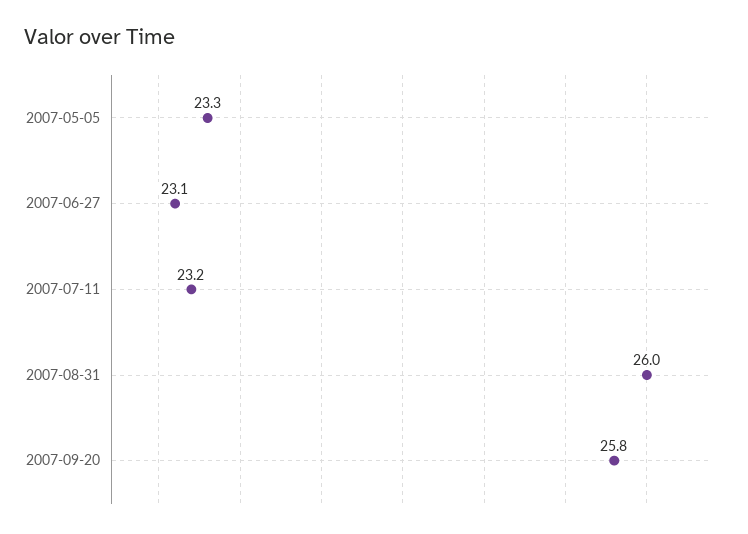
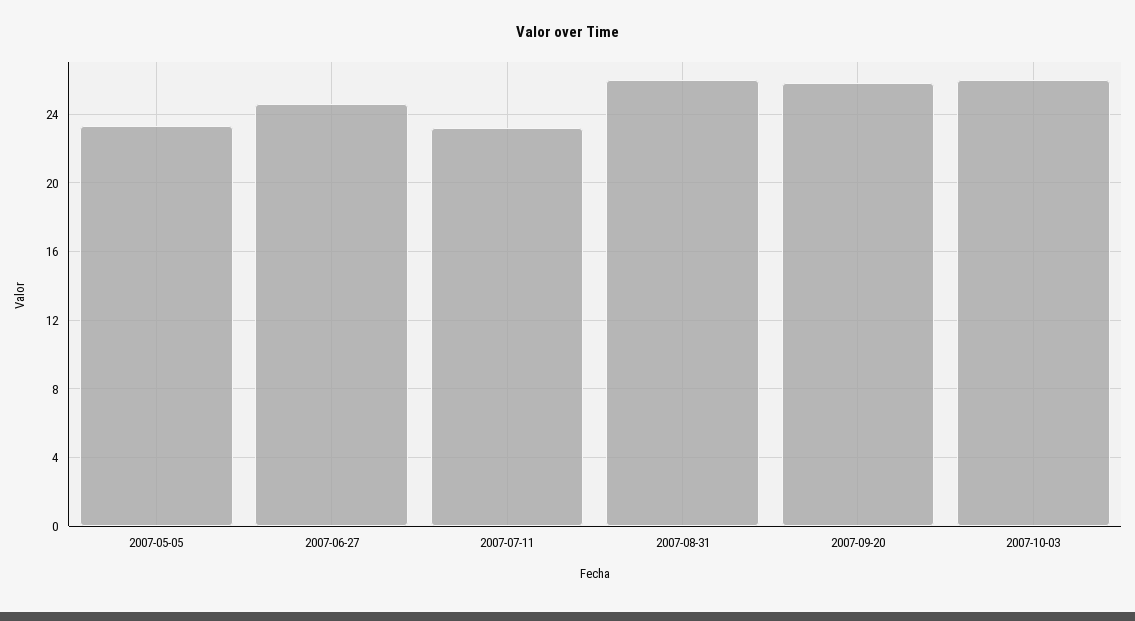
2007-06-27: 23.1 -> 24.5
2007-10-03: none -> 26

